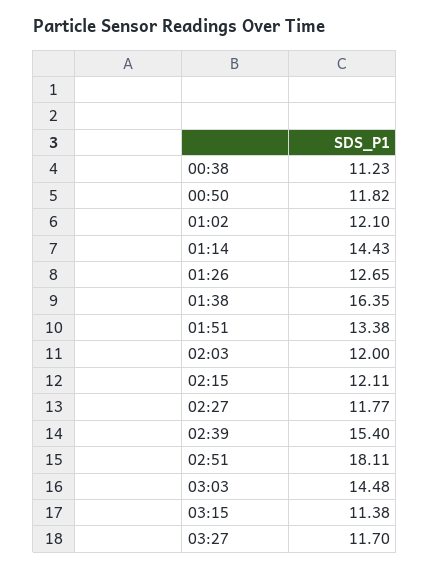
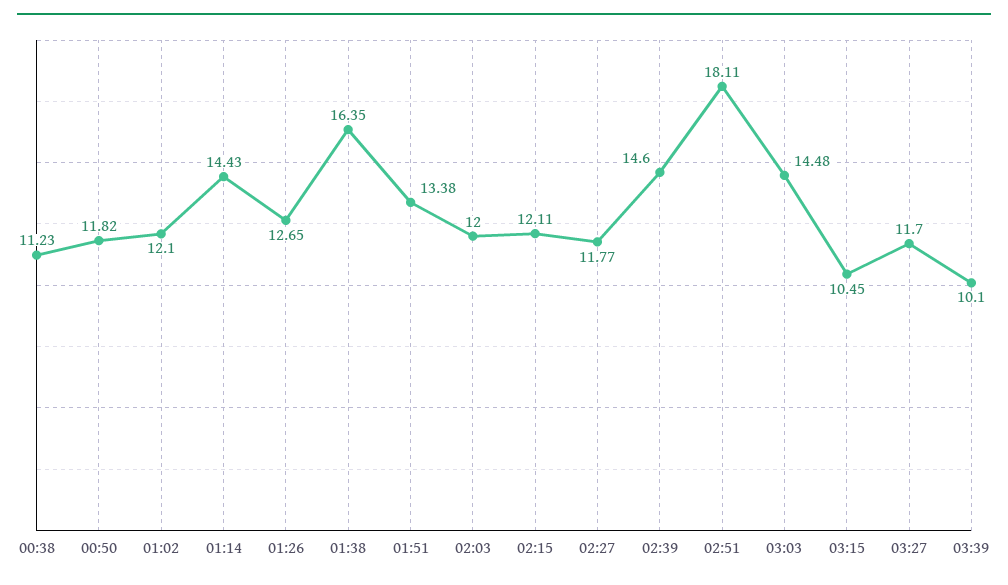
02:39: 15.4 -> 14.6
03:15: 11.38 -> 10.45
03:39: none -> 10.1

